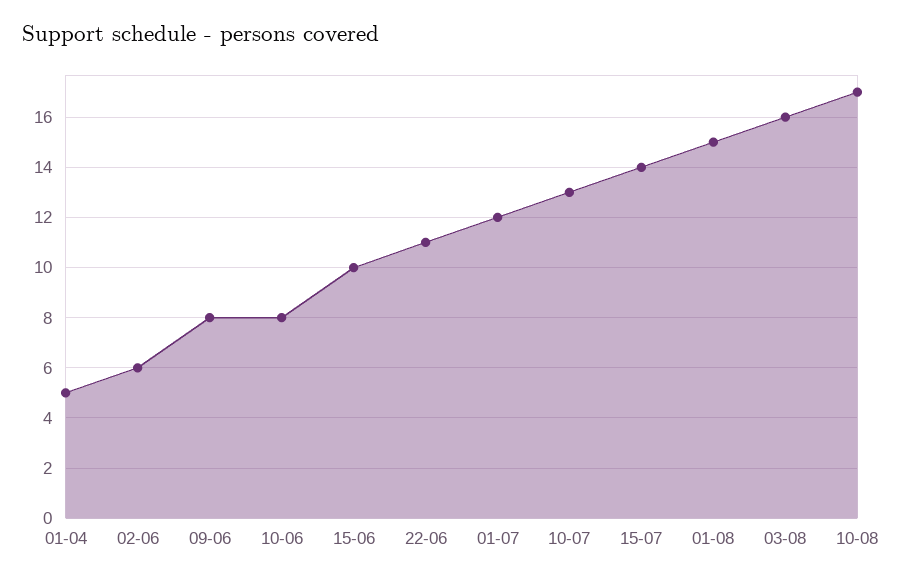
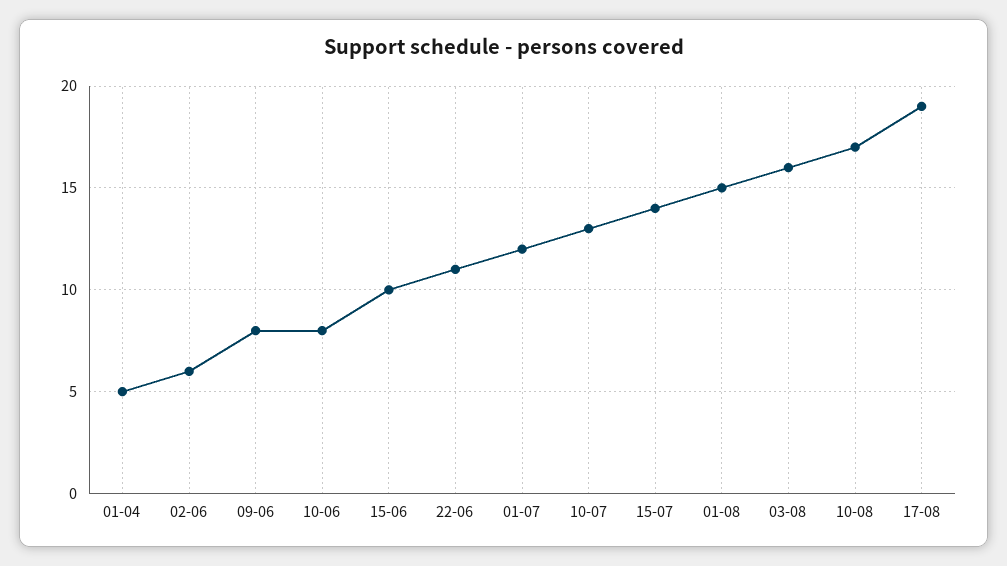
17-08: none -> 19

